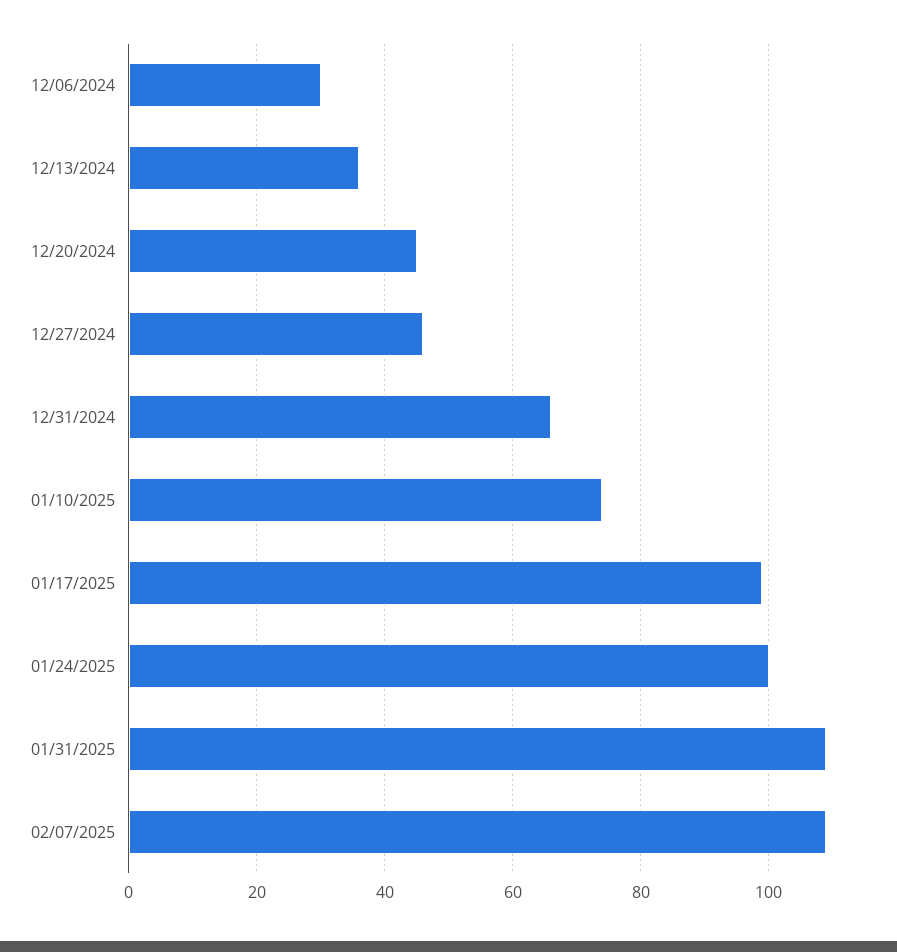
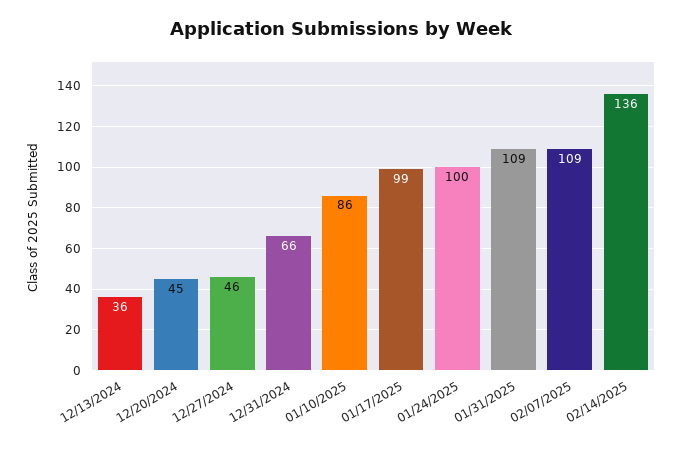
12/06/2024: 30 -> none
01/10/2025: 75 -> 86
02/14/2025: none -> 136

